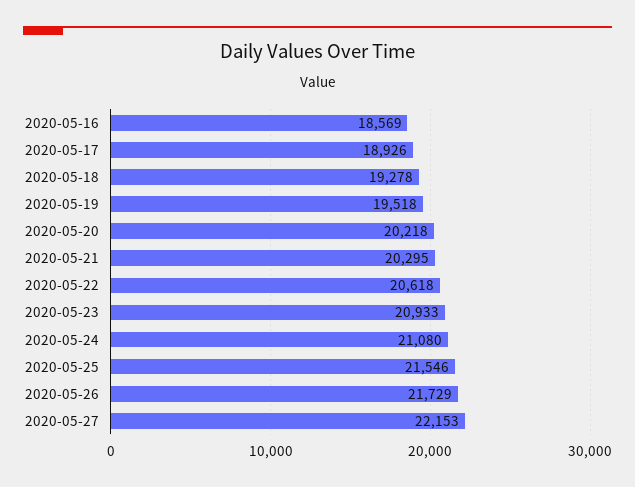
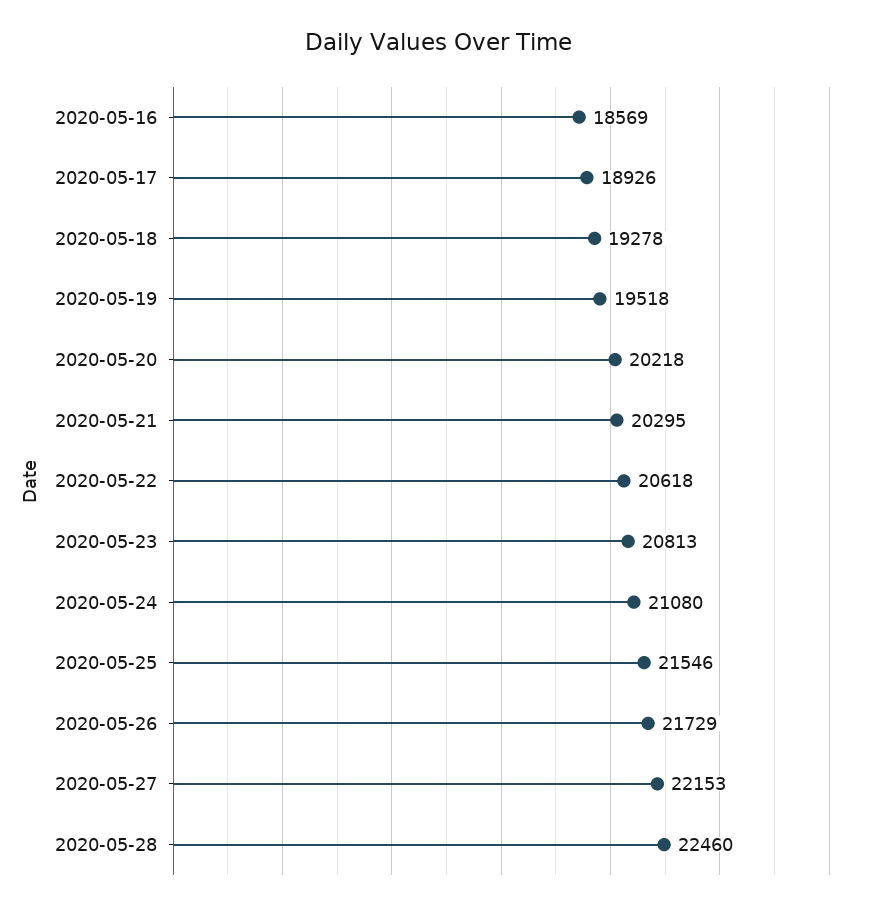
2020-05-23: 20933 -> 20813
2020-05-28: none -> 22460

